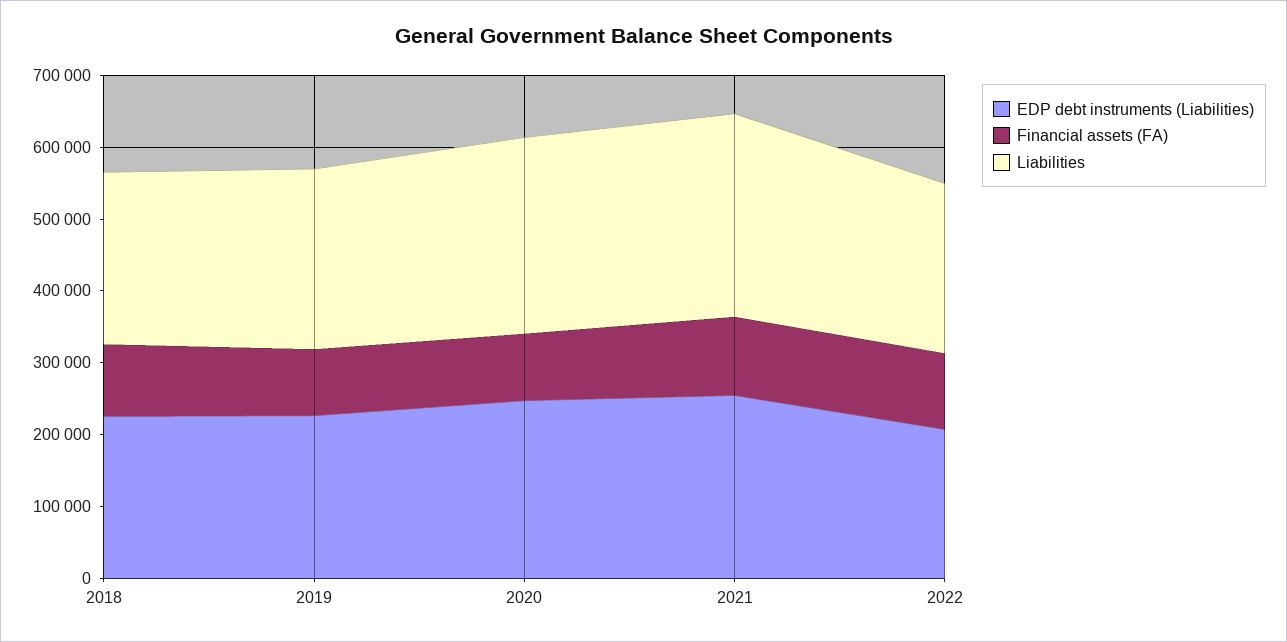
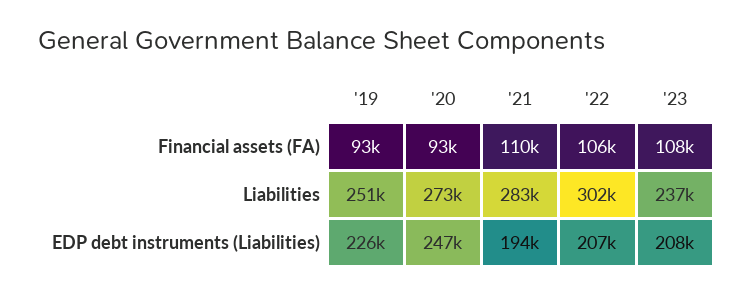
EDP debt instruments (Liabilities), 2018: 220000 -> none
Financial assets (FA), 2018: 100000 -> none
Liabilities, 2018: 240000 -> none
EDP debt instruments (Liabilities), 2021: 260000 -> 194000
Liabilities, 2022: 240000 -> 302000
Financial assets (FA), '23: none -> 108000
Liabilities, '23: none -> 237000
EDP debt instruments (Liabilities), '23: none -> 208000

